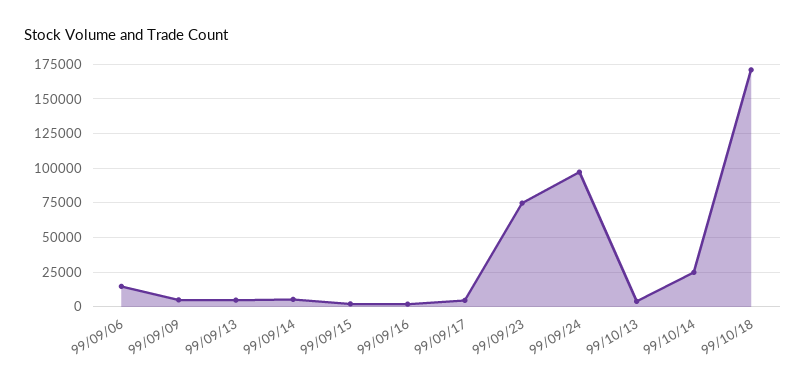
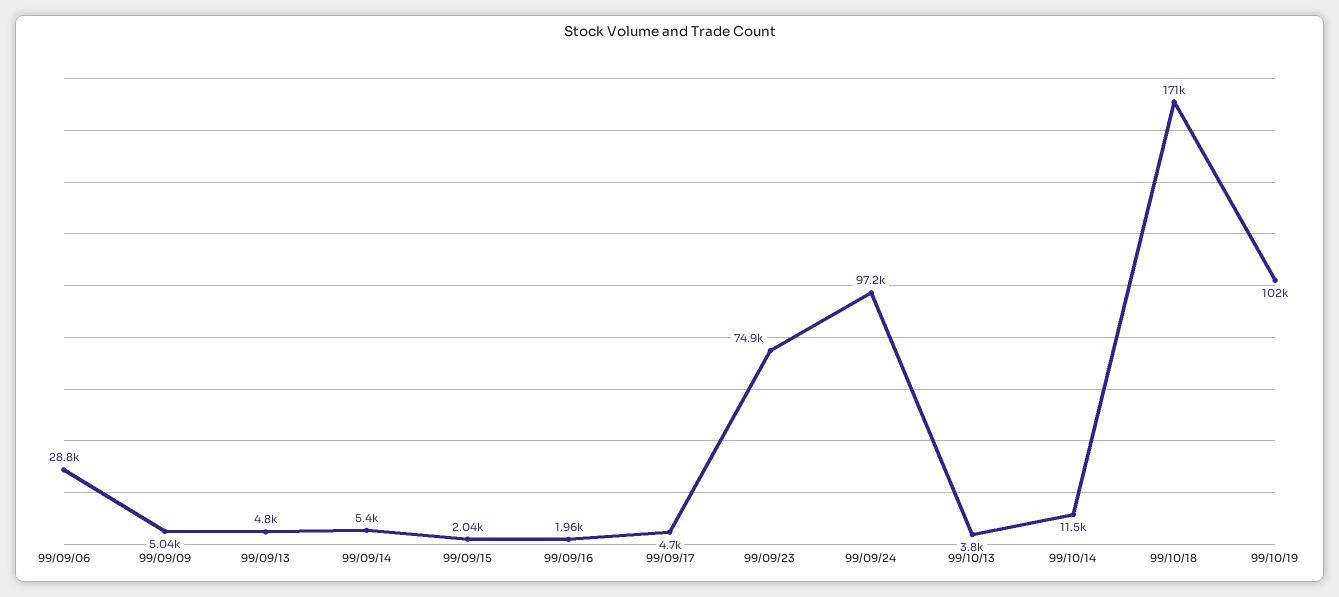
99/09/06: 15000 -> 28800
99/10/14: 25000 -> 11500
99/10/19: none -> 102000

